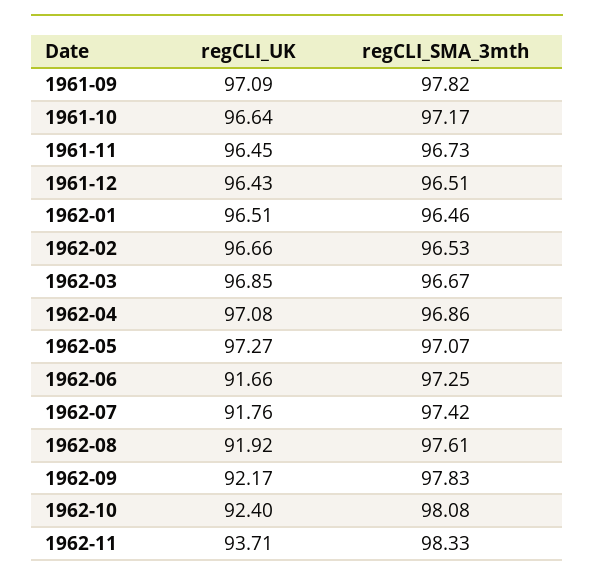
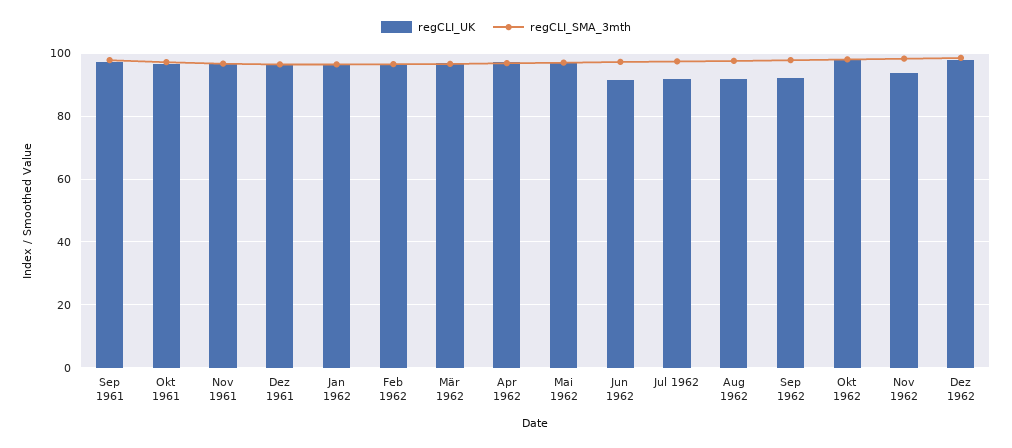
regCLI_UK, 1962-10: 92.4 -> 98
regCLI_UK, Dez 1962: none -> 98
regCLI_SMA_3mth, Dez 1962: none -> 98

